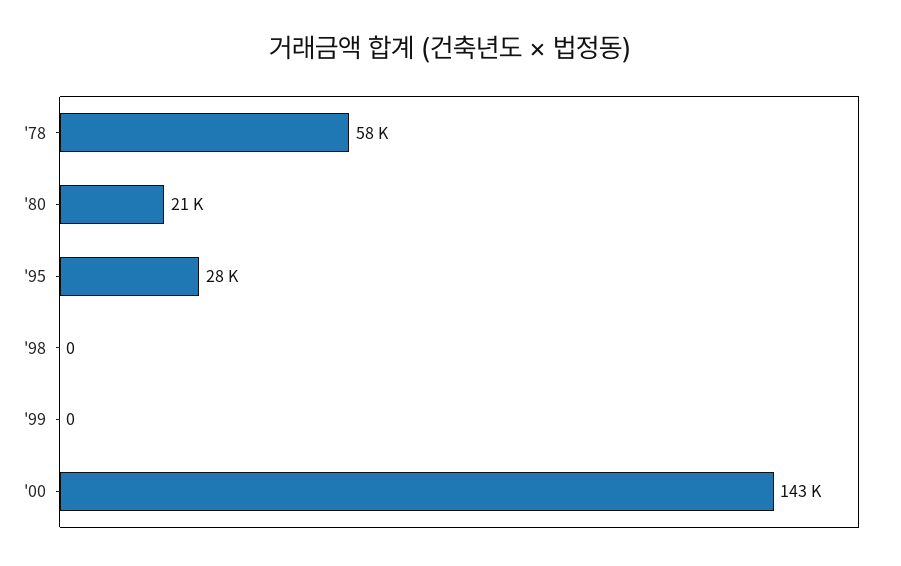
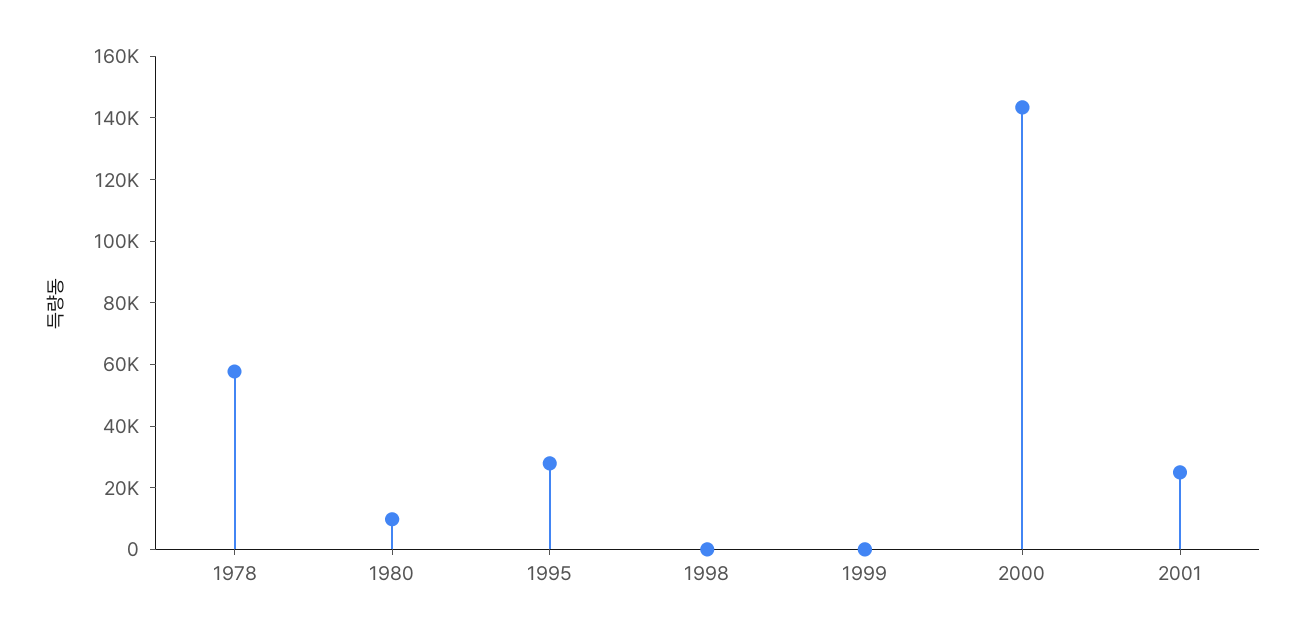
'80: 21000 -> 10000
2001: none -> 25000

